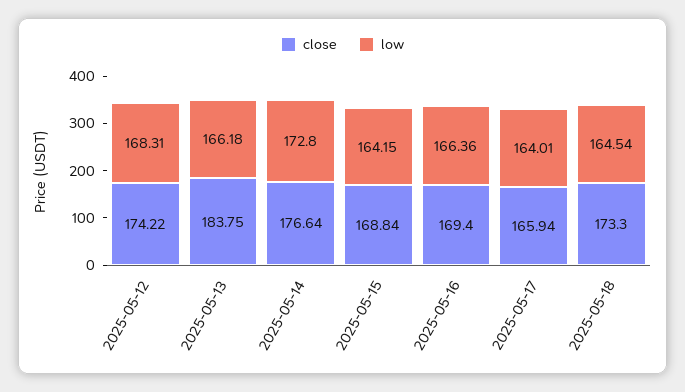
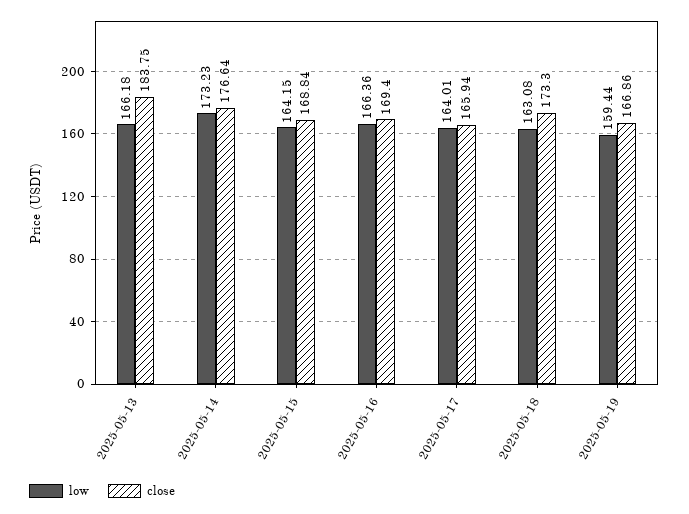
close, 2025-05-12: 174.22 -> none
low, 2025-05-12: 168.31 -> none
low, 2025-05-14: 172.8 -> 173.23
low, 2025-05-18: 164.54 -> 163.08
low, 2025-05-19: none -> 159.44
close, 2025-05-19: none -> 166.86

